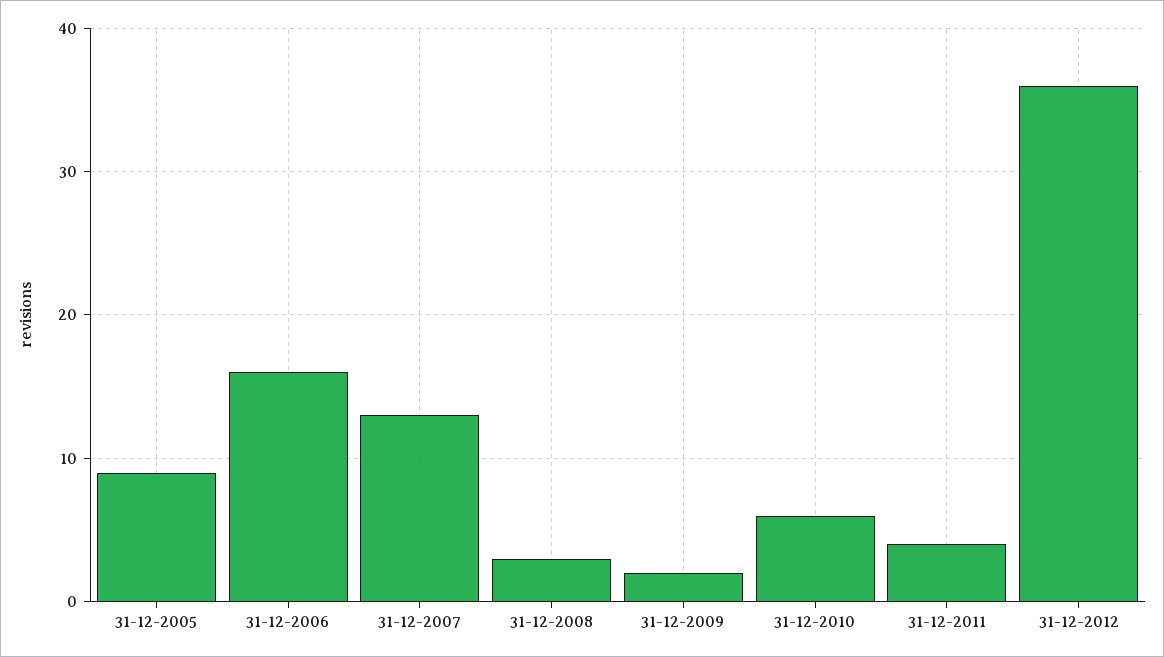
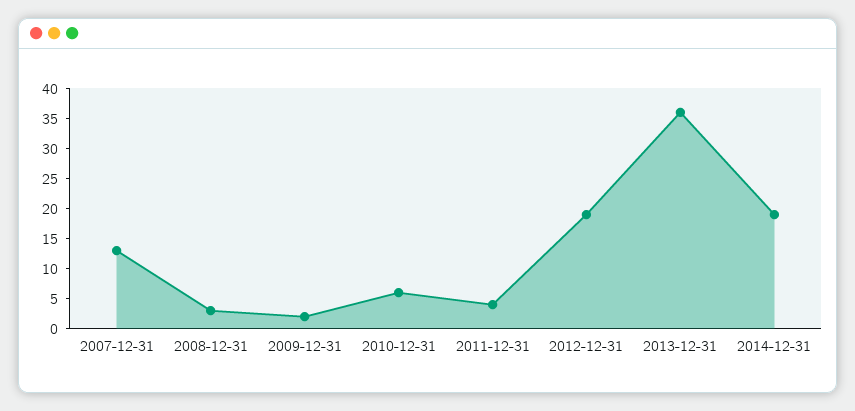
31-12-2005: 9 -> none
31-12-2006: 16 -> none
31-12-2012: 36 -> 20
2013-12-31: none -> 35
2014-12-31: none -> 20

